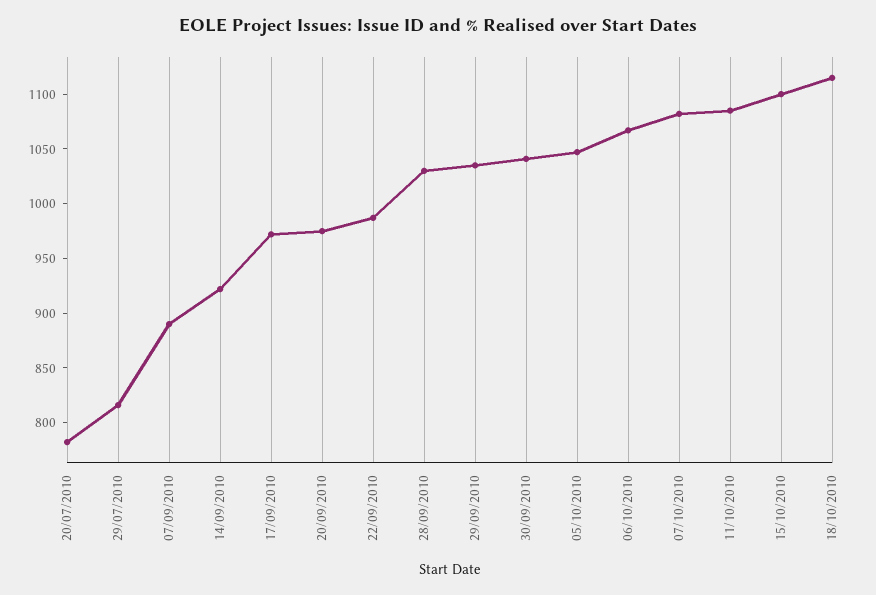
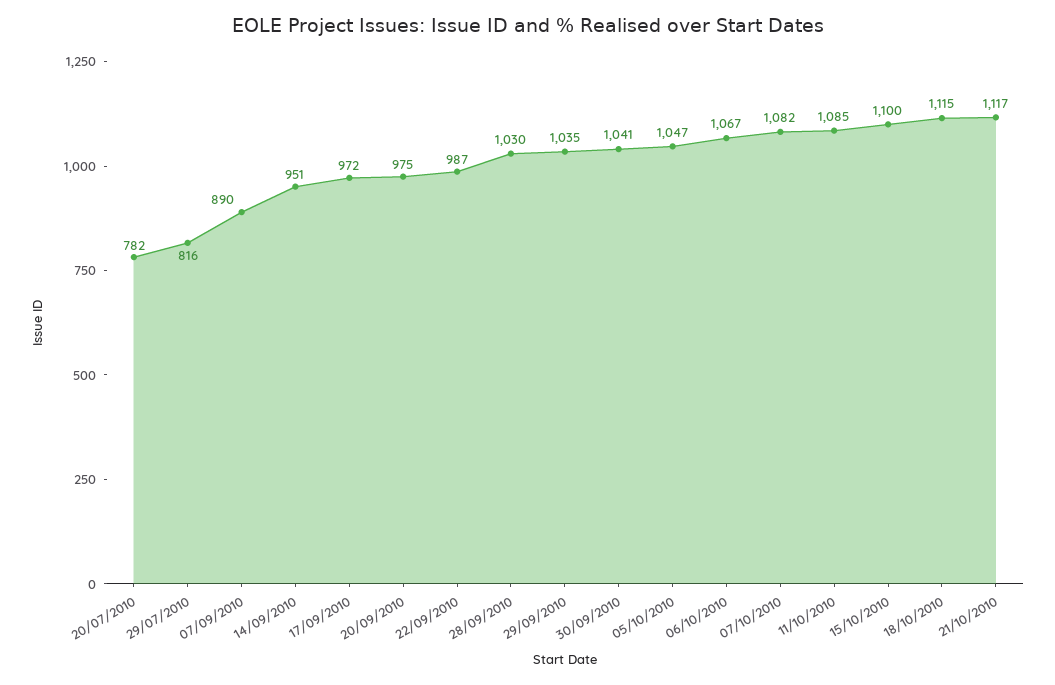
14/09/2010: 920 -> 951
21/10/2010: none -> 1117

